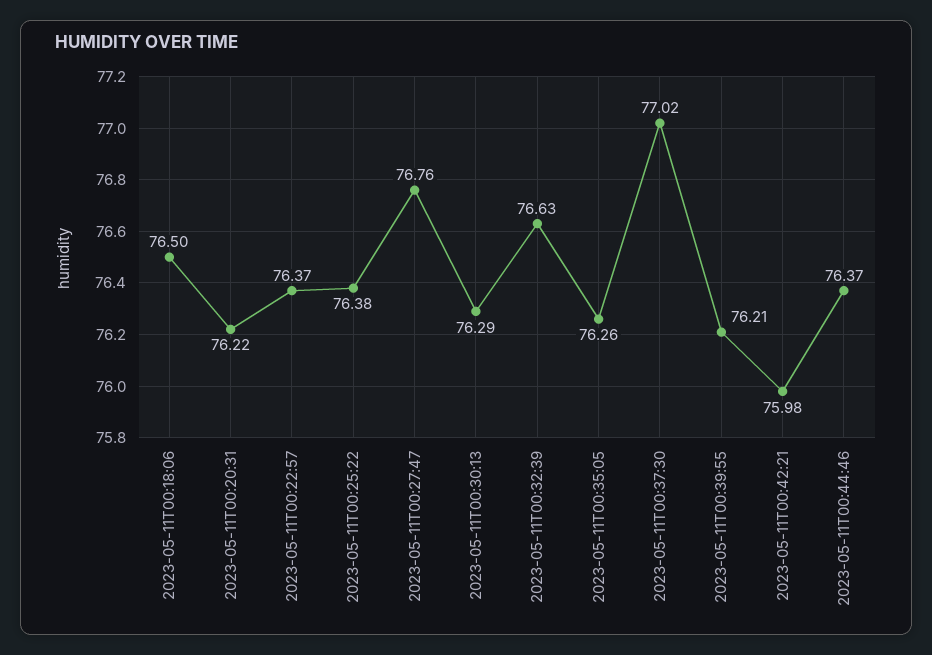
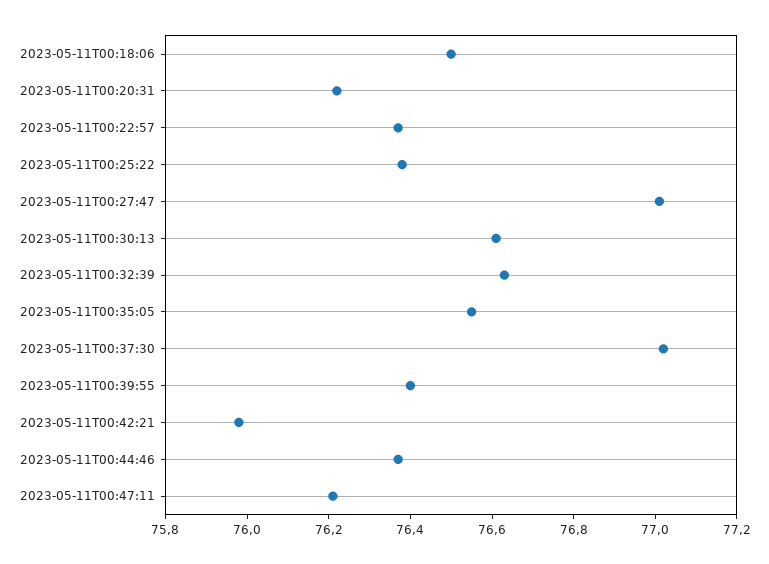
2023-05-11T00:27:47: 76.76 -> 77
2023-05-11T00:30:13: 76.29 -> 76.6
2023-05-11T00:35:05: 76.26 -> 76.55
2023-05-11T00:39:55: 76.21 -> 76.4
2023-05-11T00:47:11: none -> 76.2

